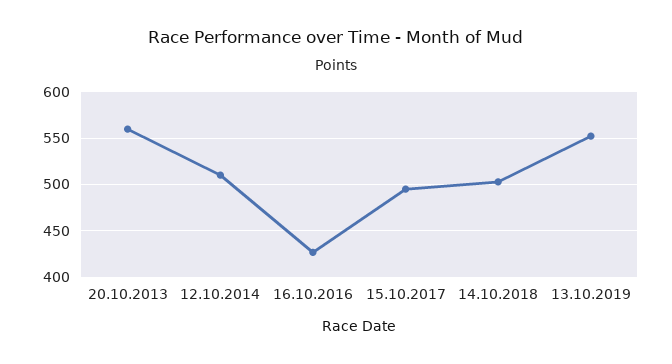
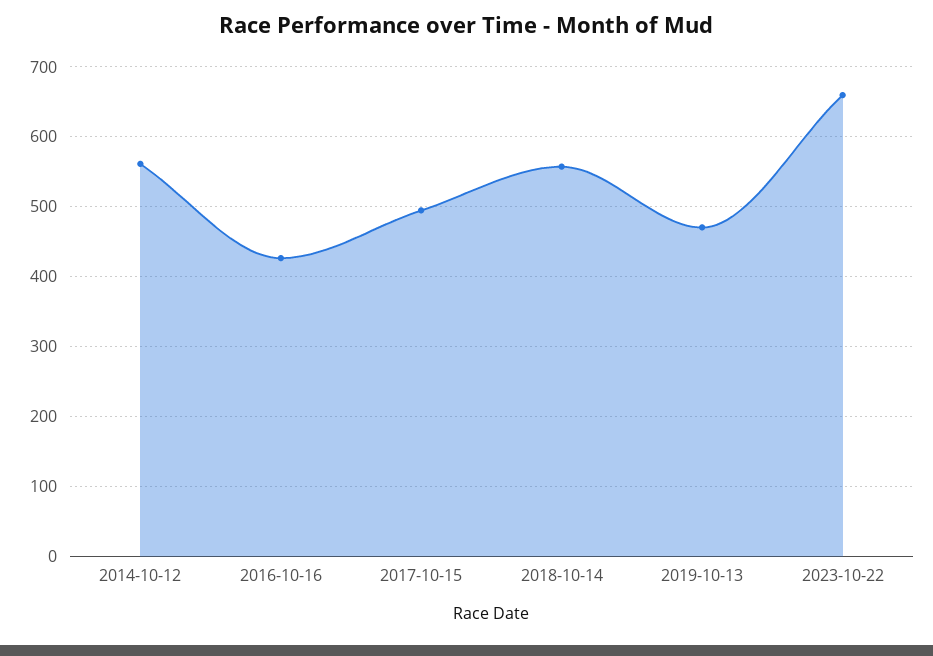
20.10.2013: 560 -> none
12.10.2014: 510 -> 560
14.10.2018: 500 -> 560
13.10.2019: 550 -> 470
2023-10-22: none -> 660

